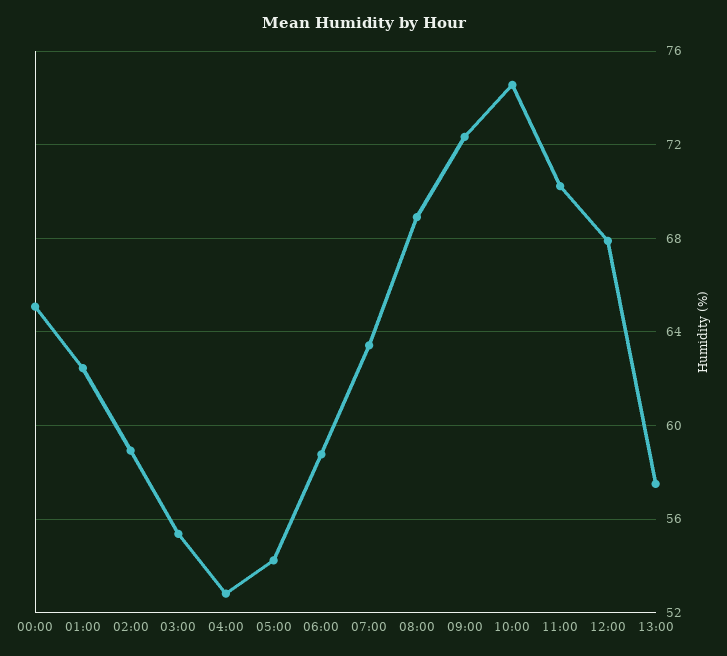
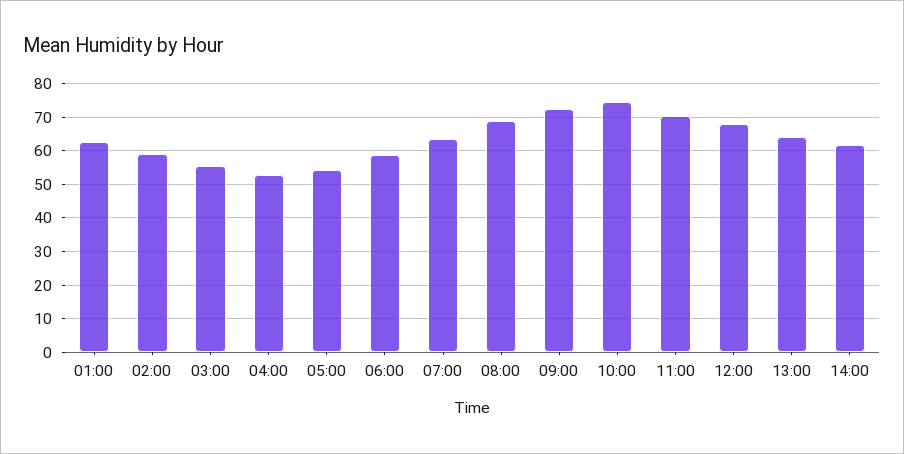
00:00: 65 -> none
13:00: 57.5 -> 64
14:00: none -> 62

